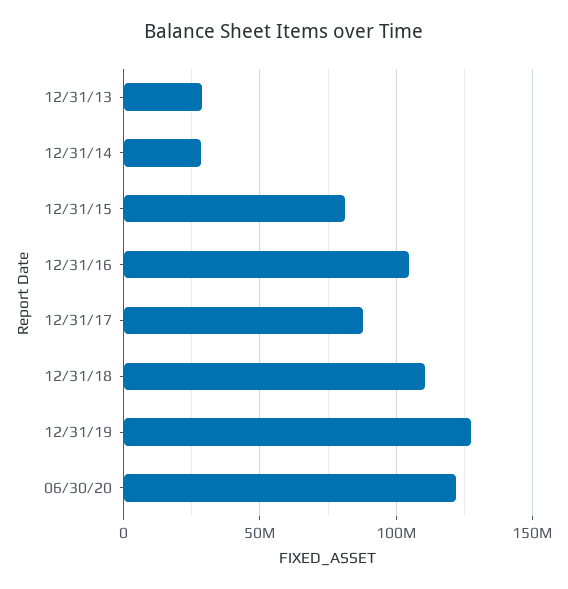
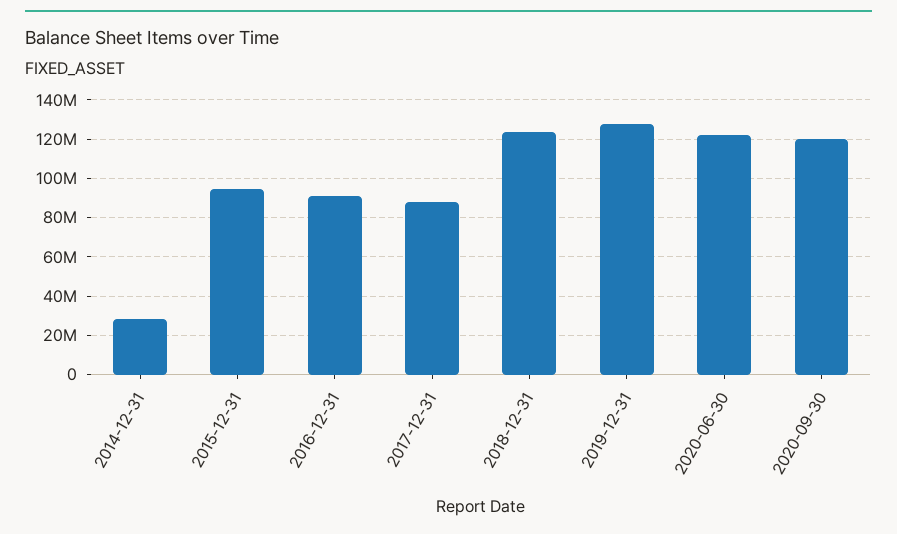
12/31/13: 30000000 -> none
12/31/15: 80000000 -> 95000000
12/31/16: 105000000 -> 90000000
12/31/18: 110000000 -> 125000000
2020-09-30: none -> 120000000

